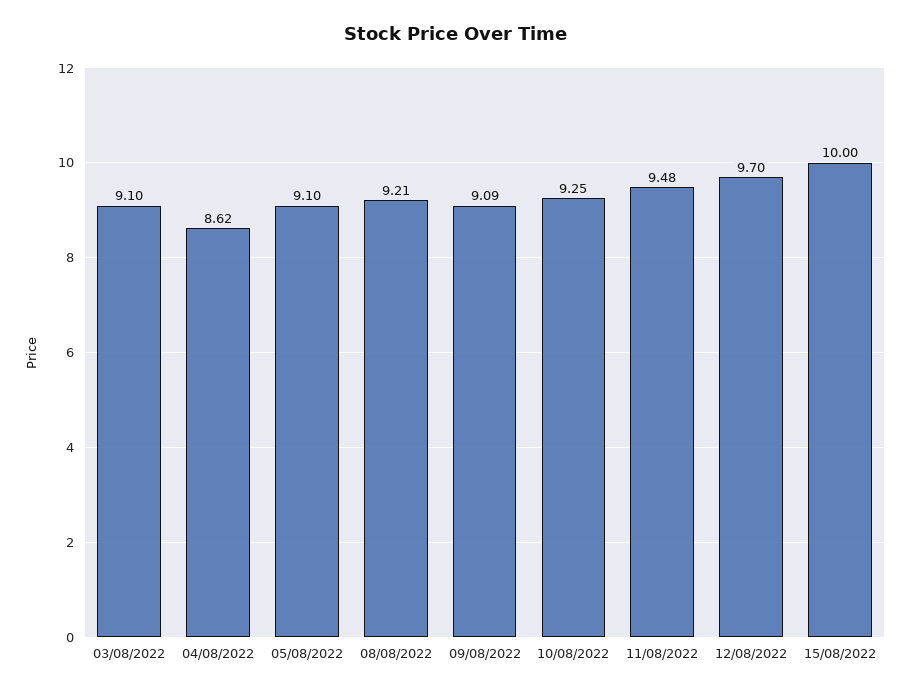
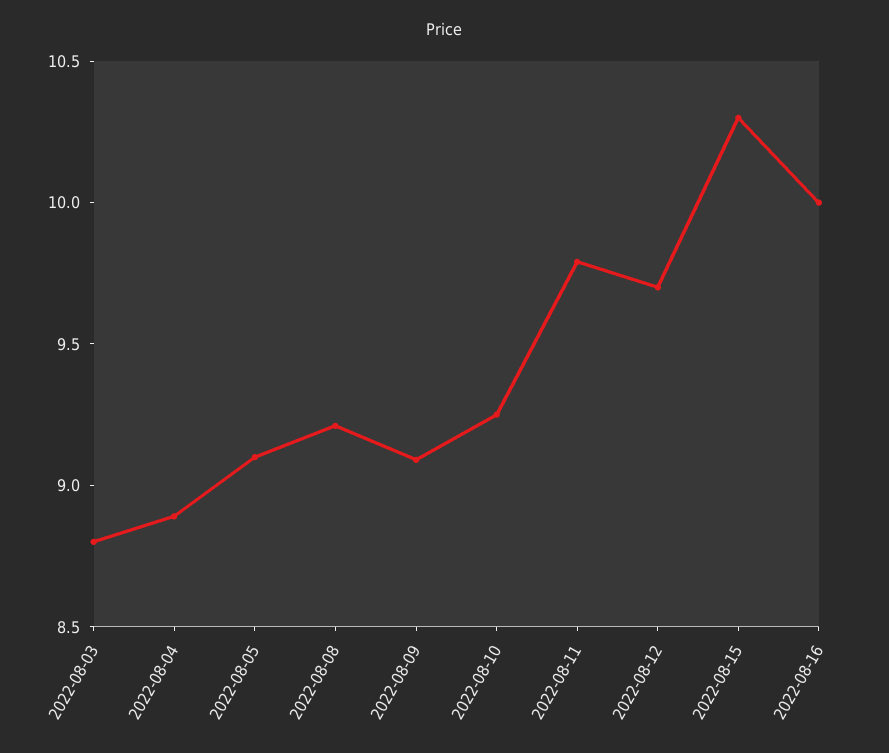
03/08/2022: 9.1 -> 8.8
04/08/2022: 8.62 -> 8.9
11/08/2022: 9.48 -> 9.8
15/08/2022: 10 -> 10.3
2022-08-16: none -> 10

